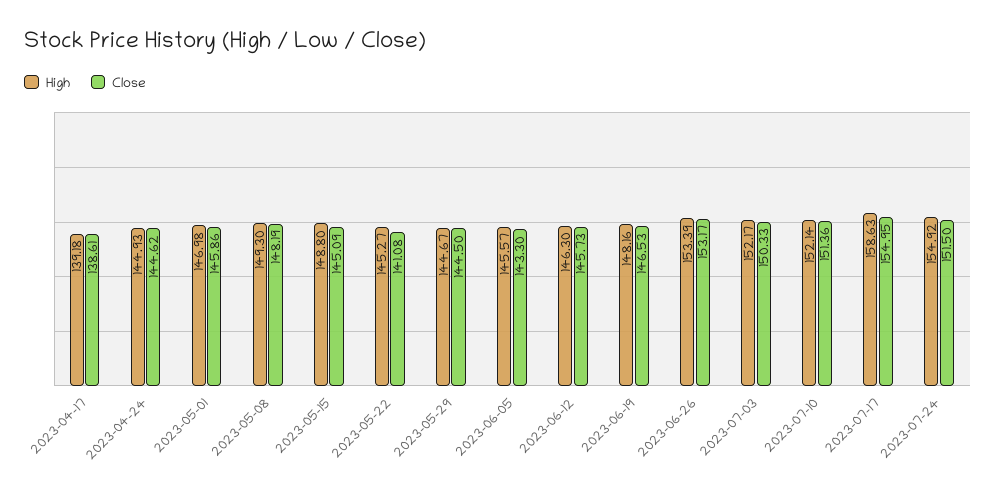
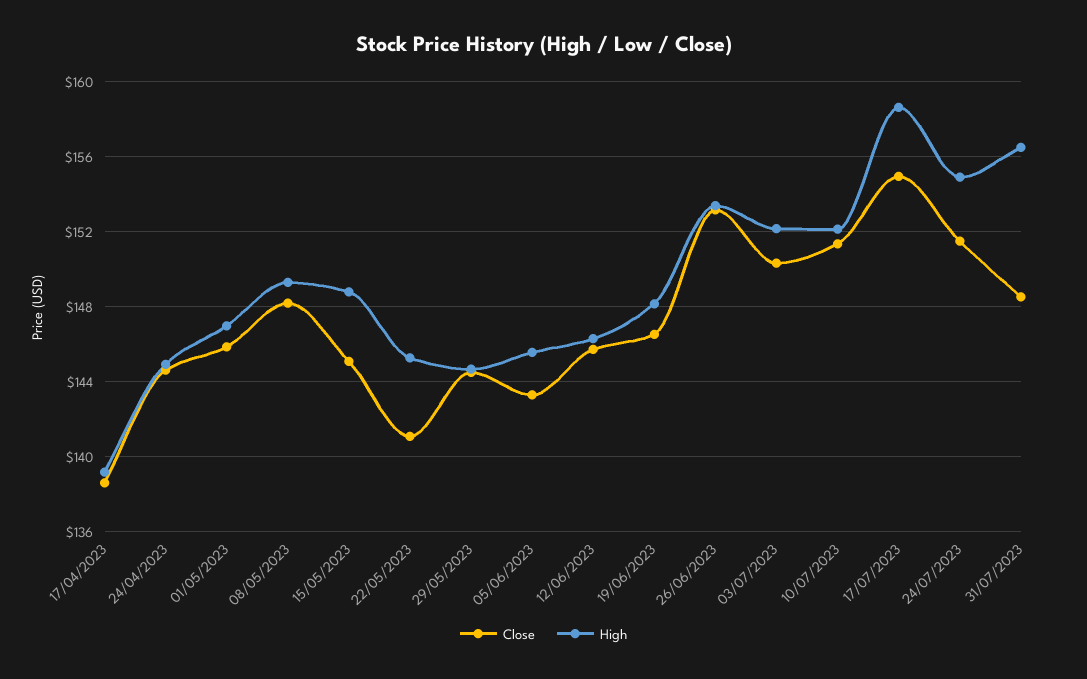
Close, 31/07/2023: none -> 148.5
High, 31/07/2023: none -> 156.5

